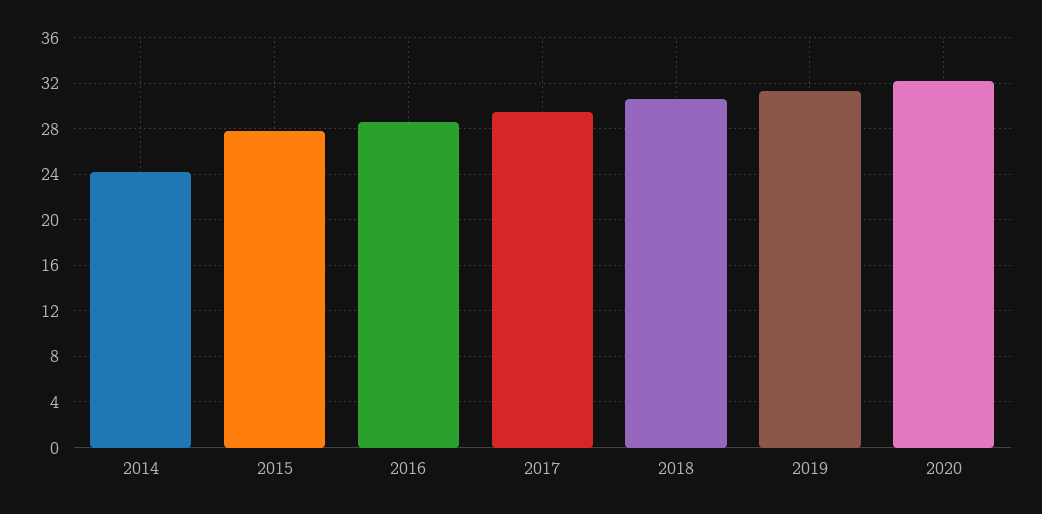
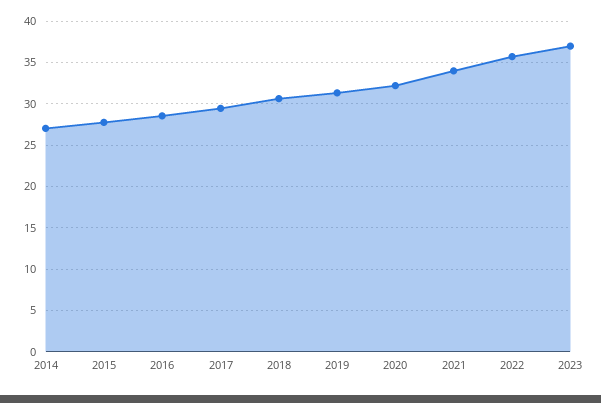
2014: 24 -> 27
2021: none -> 34
2022: none -> 36
2023: none -> 37

